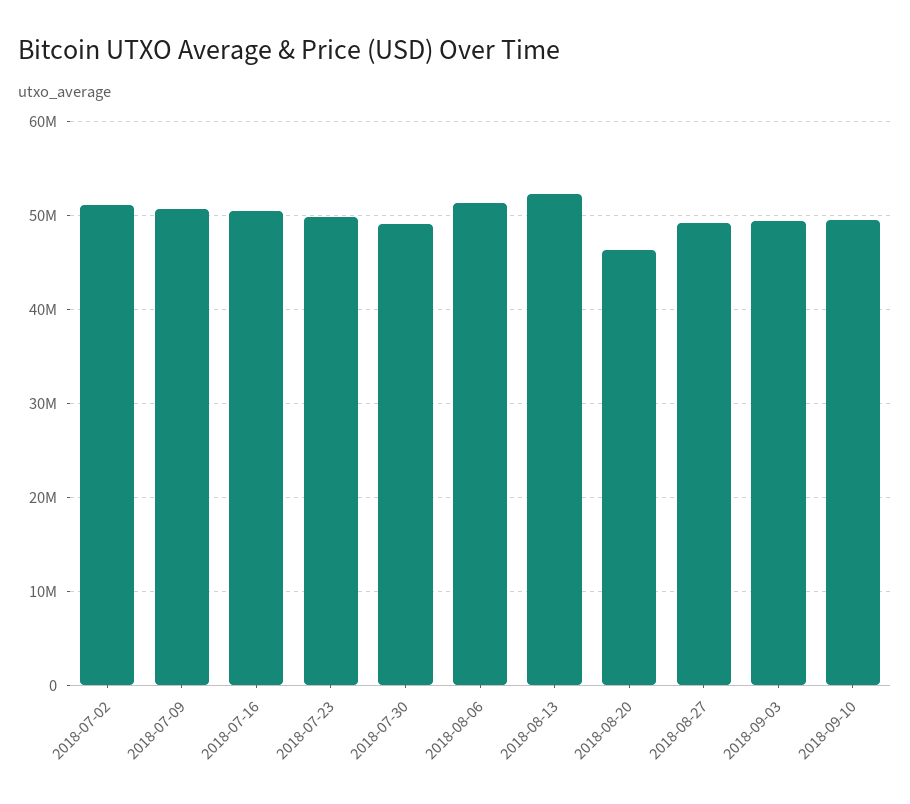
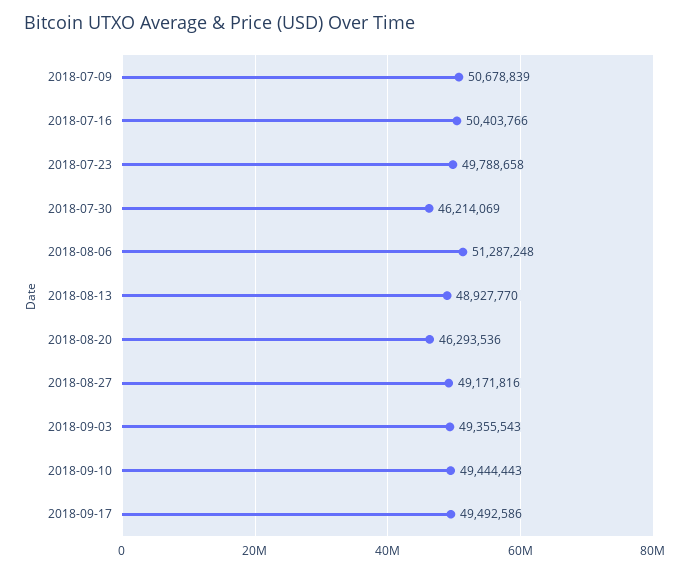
2018-07-02: 51000000 -> none
2018-07-30: 49000000 -> 46214069
2018-08-13: 52000000 -> 48927770
2018-09-17: none -> 49492586

